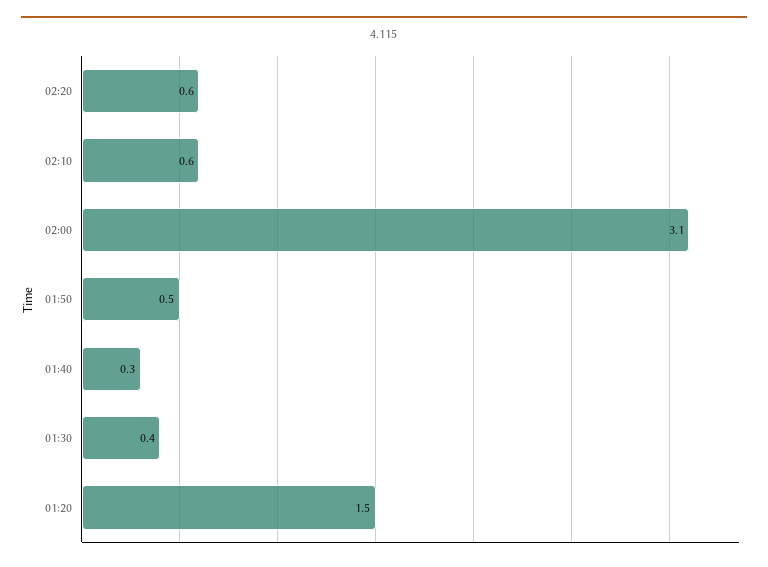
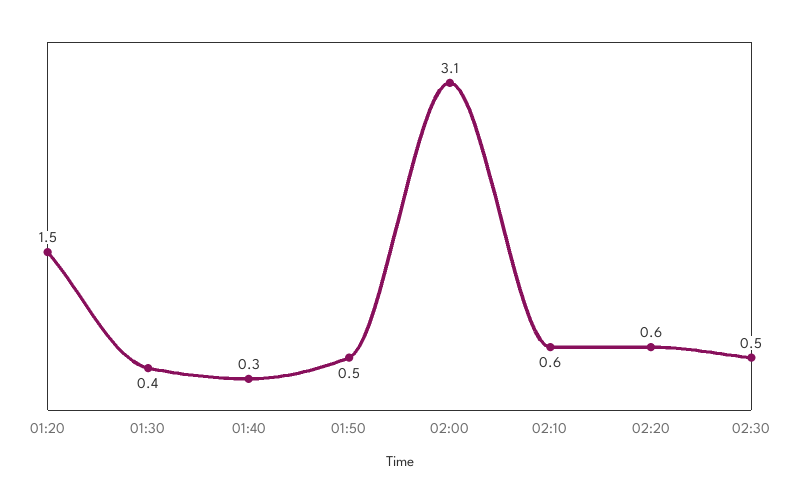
02:30: none -> 0.5

